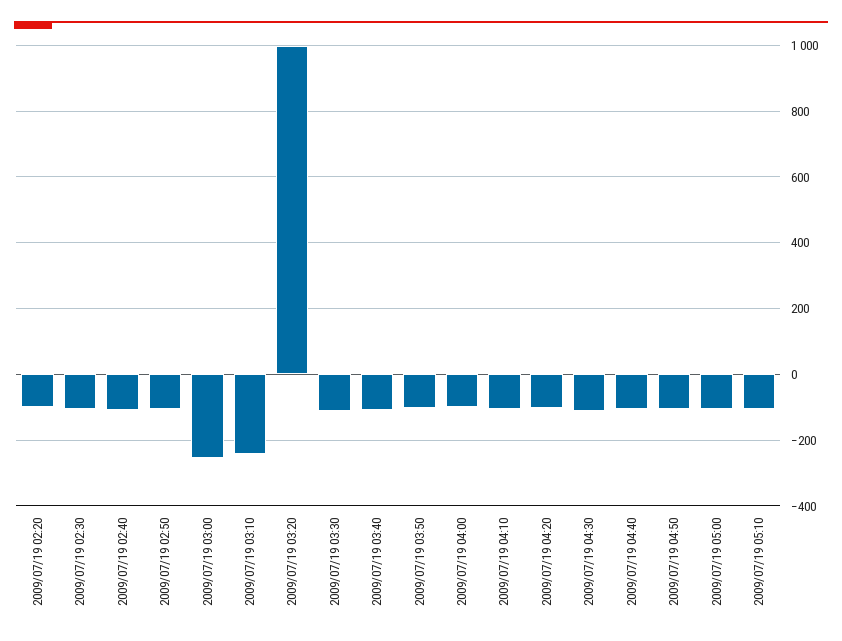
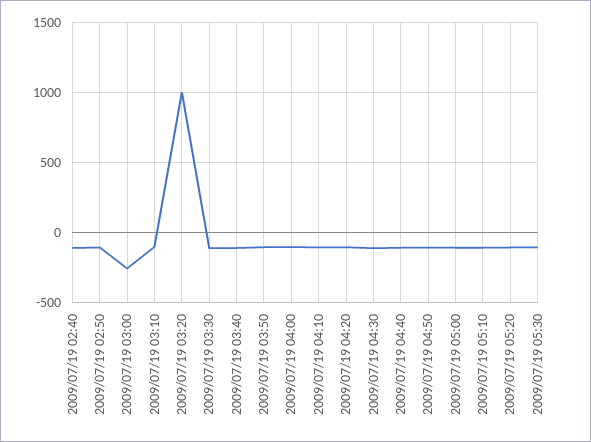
2009/07/19 02:20: -100 -> none
2009/07/19 02:30: -100 -> none
2009/07/19 03:10: -240 -> -100
2009/07/19 05:20: none -> -100
2009/07/19 05:30: none -> -100

